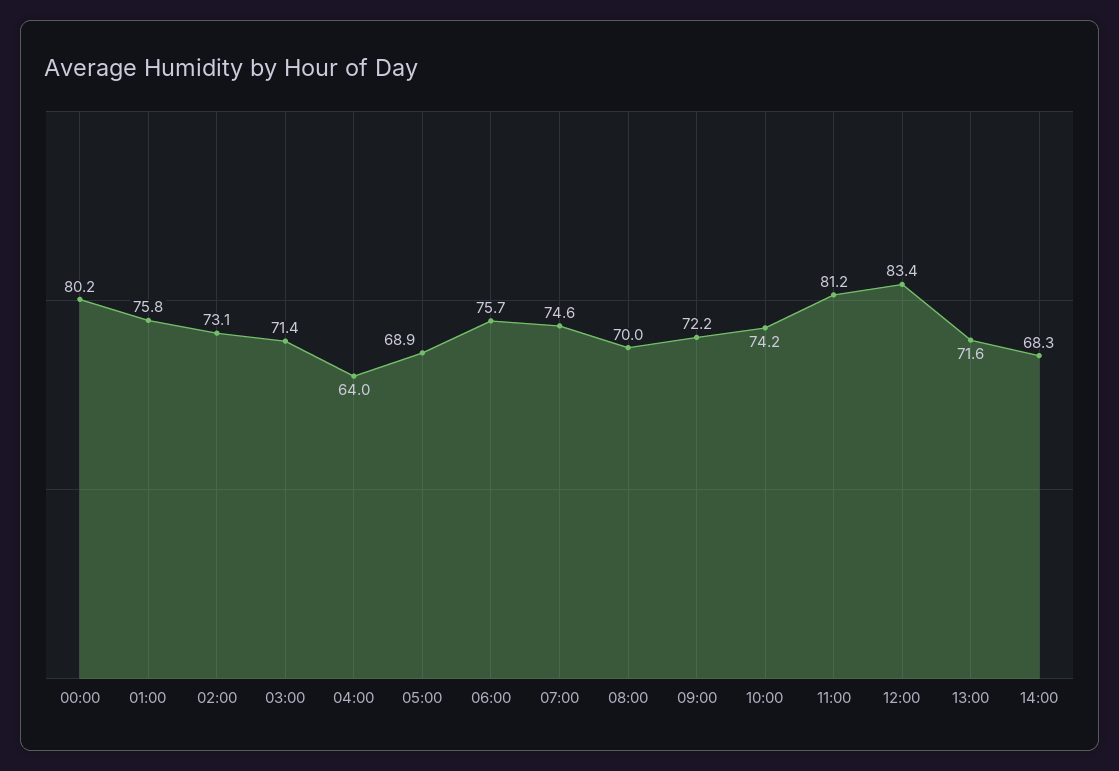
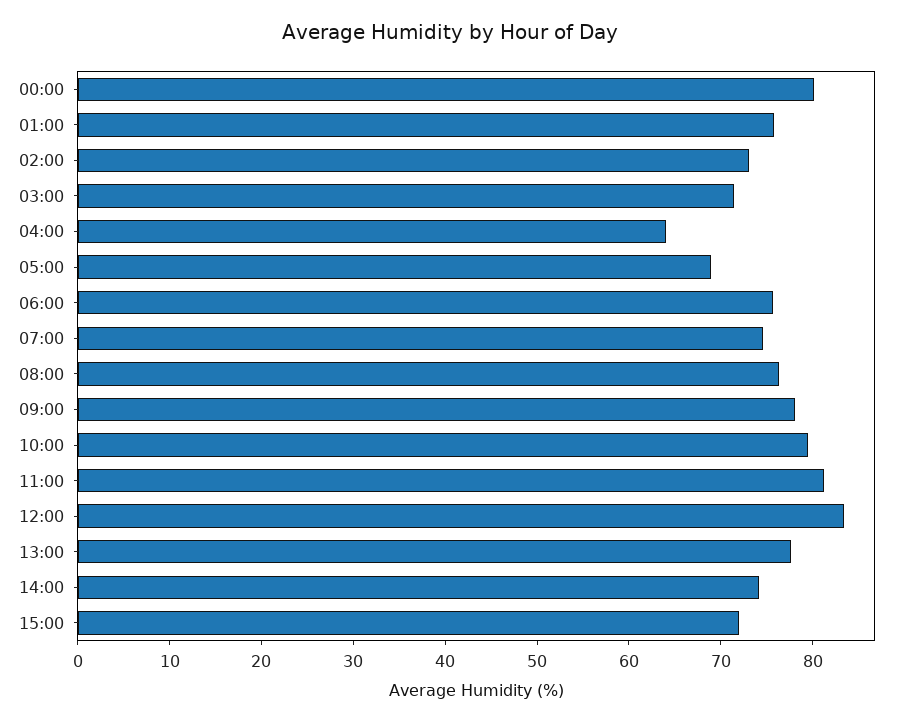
08:00: 70 -> 76
09:00: 72.2 -> 78
10:00: 74.2 -> 80
13:00: 71.6 -> 78
14:00: 68.3 -> 74
15:00: none -> 72

